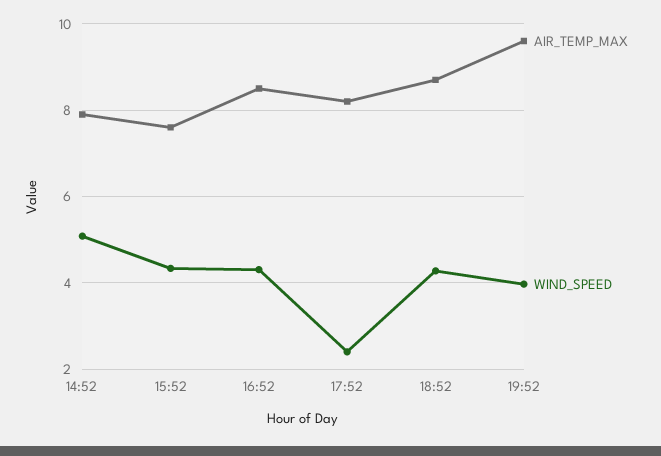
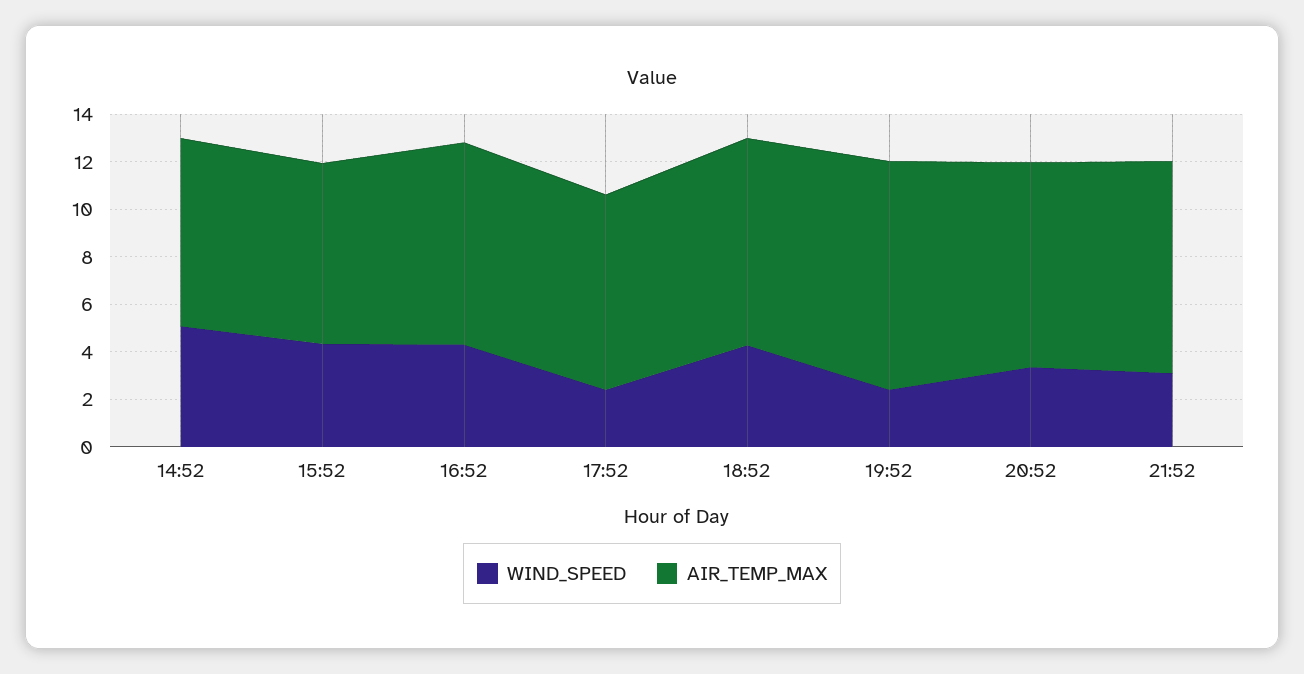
WIND_SPEED, 19:52: 4 -> 2.5
WIND_SPEED, 20:52: none -> 3.5
AIR_TEMP_MAX, 20:52: none -> 8.5
WIND_SPEED, 21:52: none -> 3
AIR_TEMP_MAX, 21:52: none -> 9

